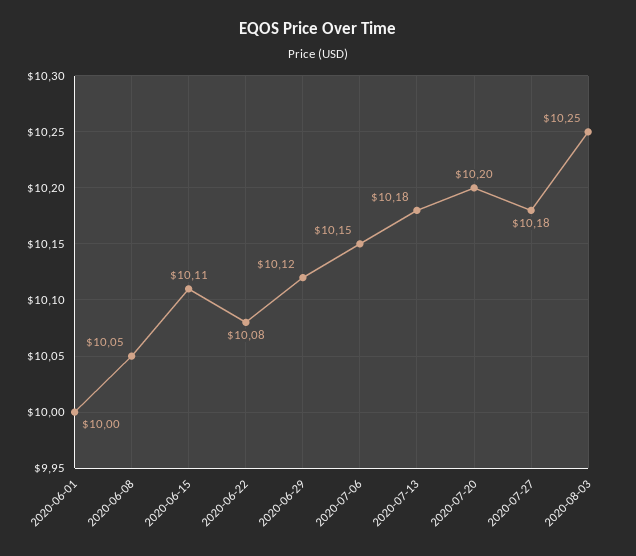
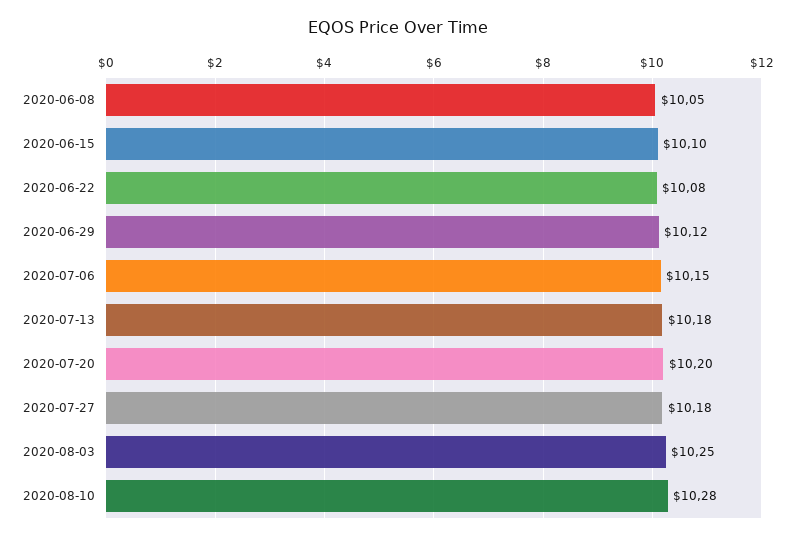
2020-06-01: 10 -> none
2020-06-15: 10.11 -> 10.1
2020-08-10: none -> 10.28

